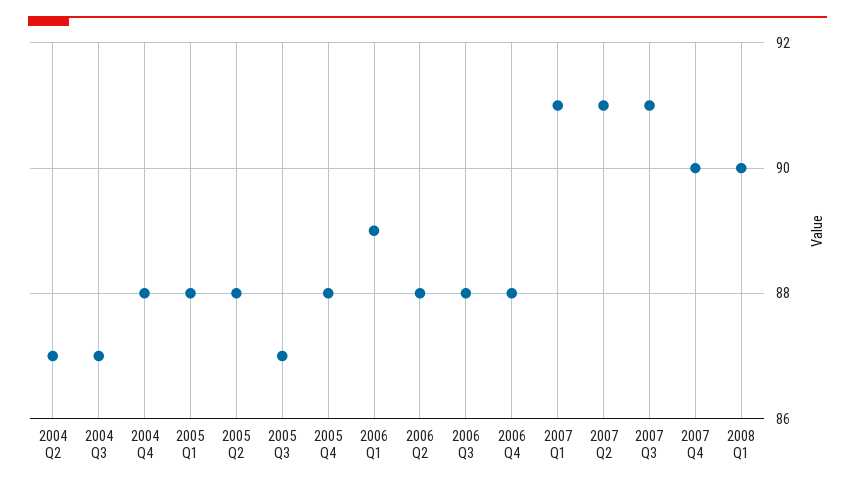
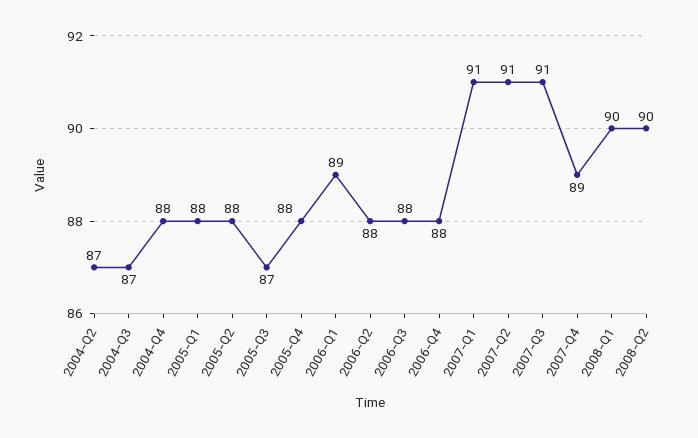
2007 Q4: 90 -> 89
2008-Q2: none -> 90

